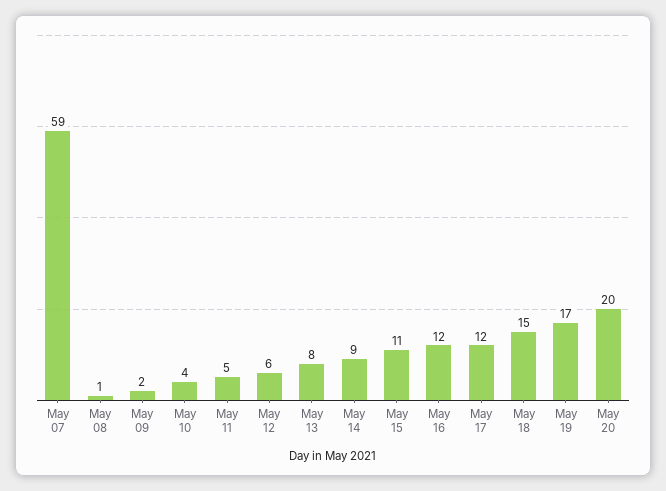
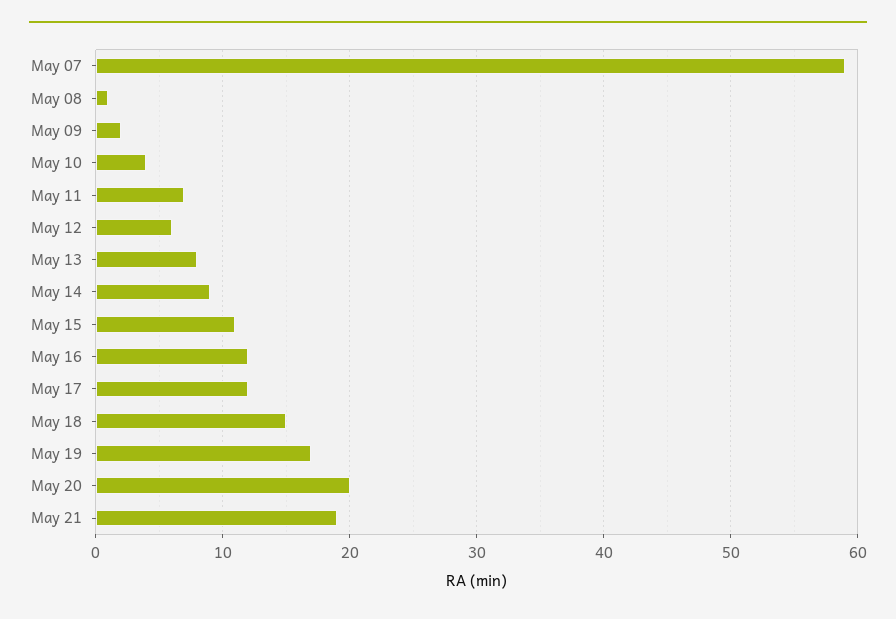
May 11: 5 -> 7
May 21: none -> 19

